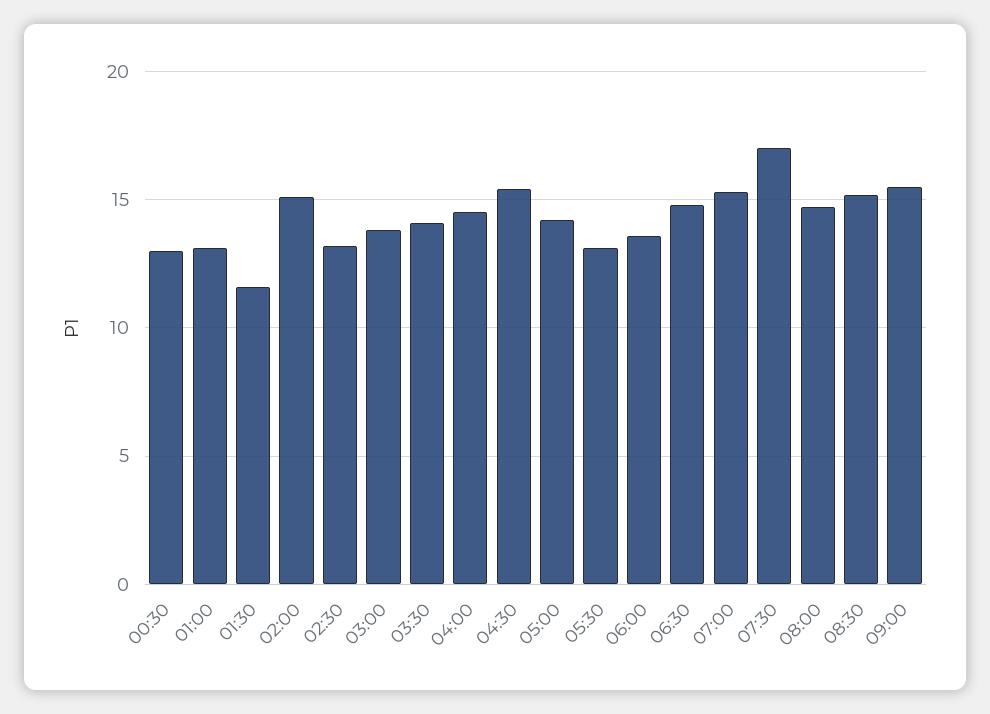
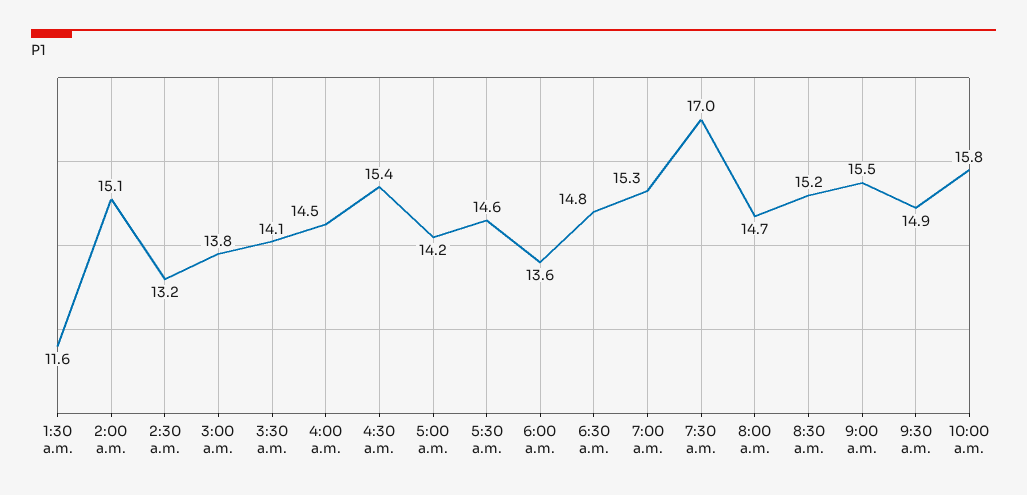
00:30: 13 -> none
01:00: 13 -> none
05:30: 13 -> 14.6
9:30 a.m.: none -> 14.9
10:00 a.m.: none -> 15.8

